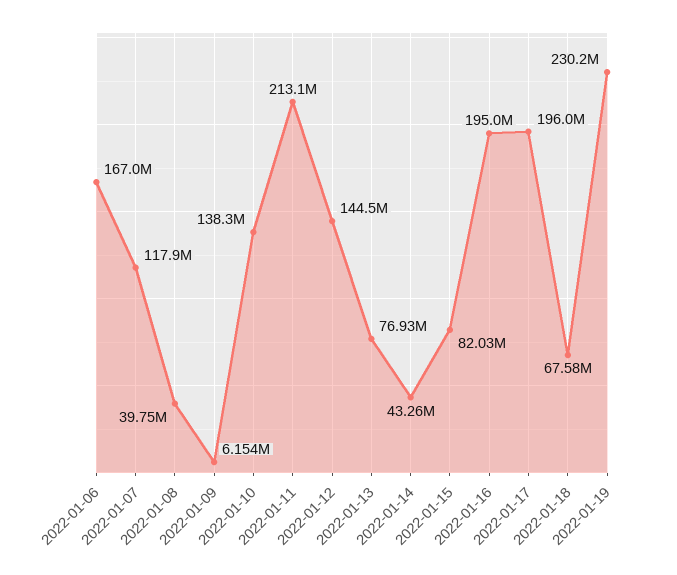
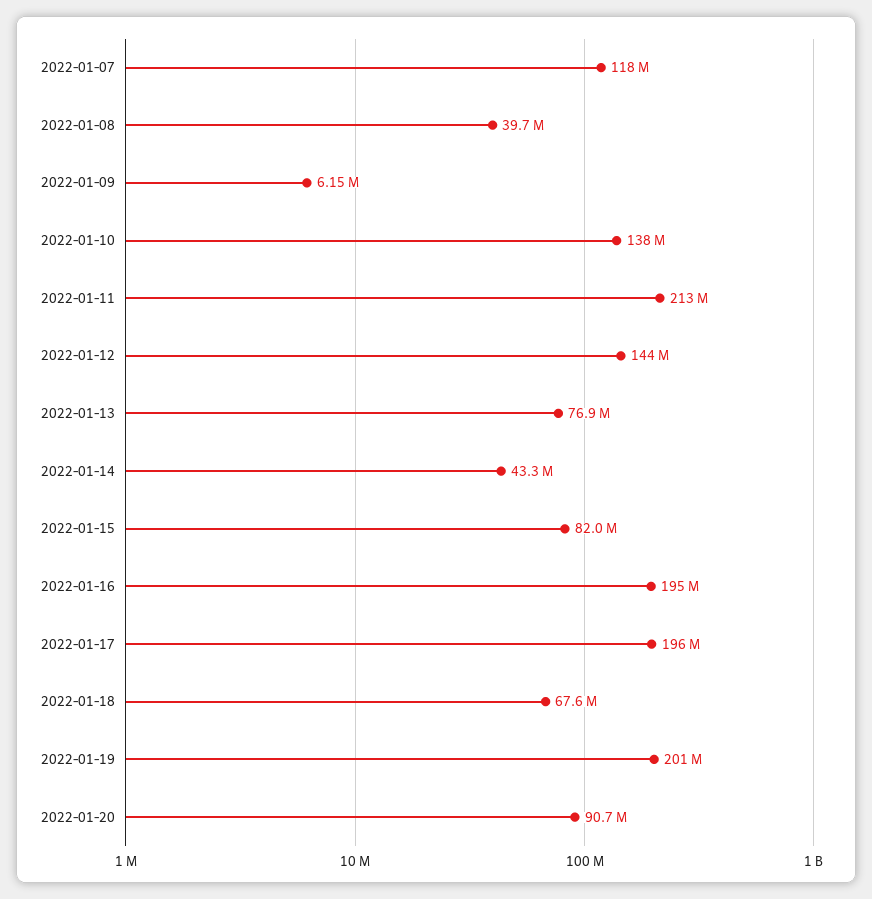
2022-01-06: 167000000 -> none
2022-01-19: 230200000 -> 201000000
2022-01-20: none -> 90700000

